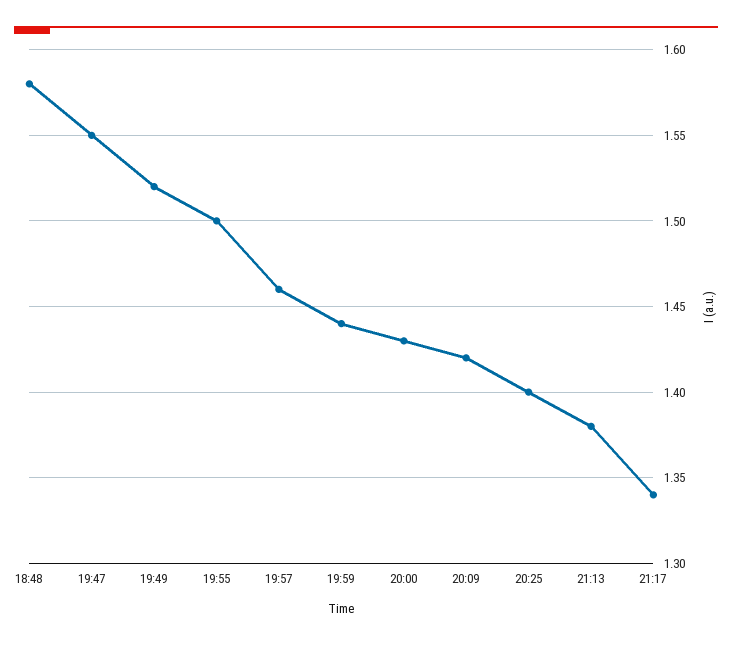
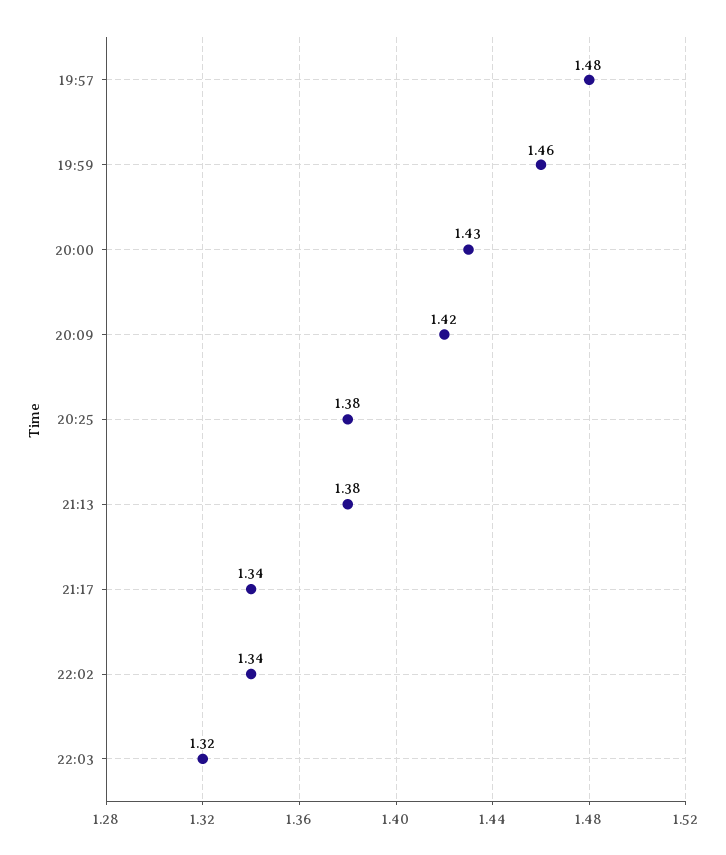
18:48: 1.58 -> none
19:47: 1.55 -> none
19:49: 1.52 -> none
19:55: 1.5 -> none
19:57: 1.46 -> 1.48
19:59: 1.44 -> 1.46
20:25: 1.4 -> 1.38
22:02: none -> 1.34
22:03: none -> 1.32

